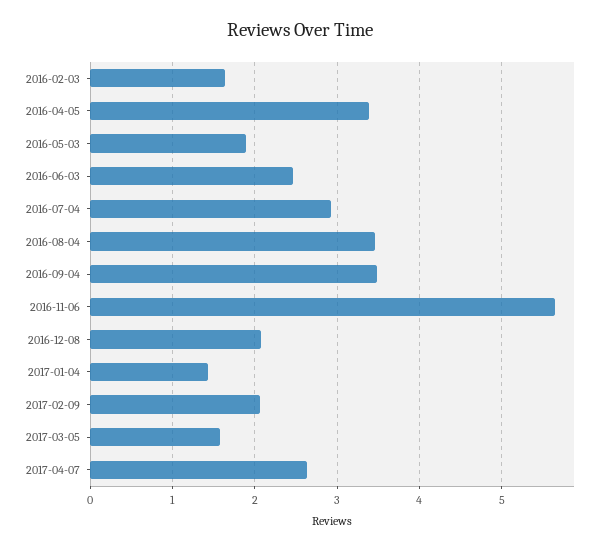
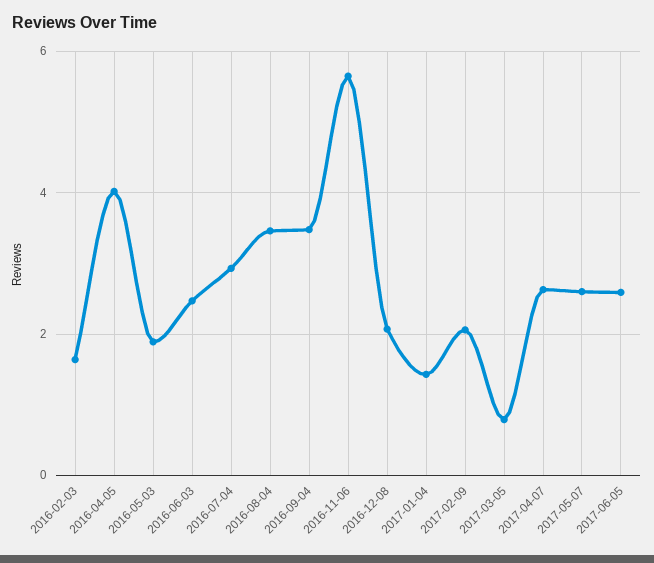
2016-04-05: 3.4 -> 4
2017-03-05: 1.6 -> 0.8
2017-05-07: none -> 2.6
2017-06-05: none -> 2.6

